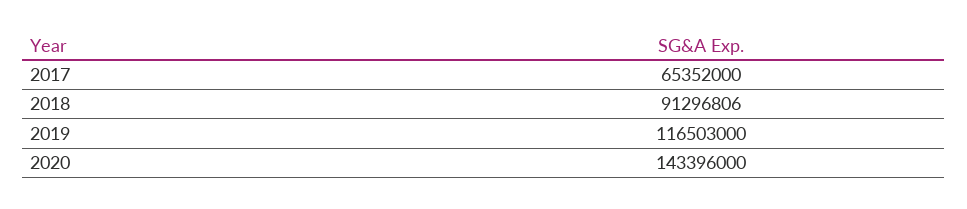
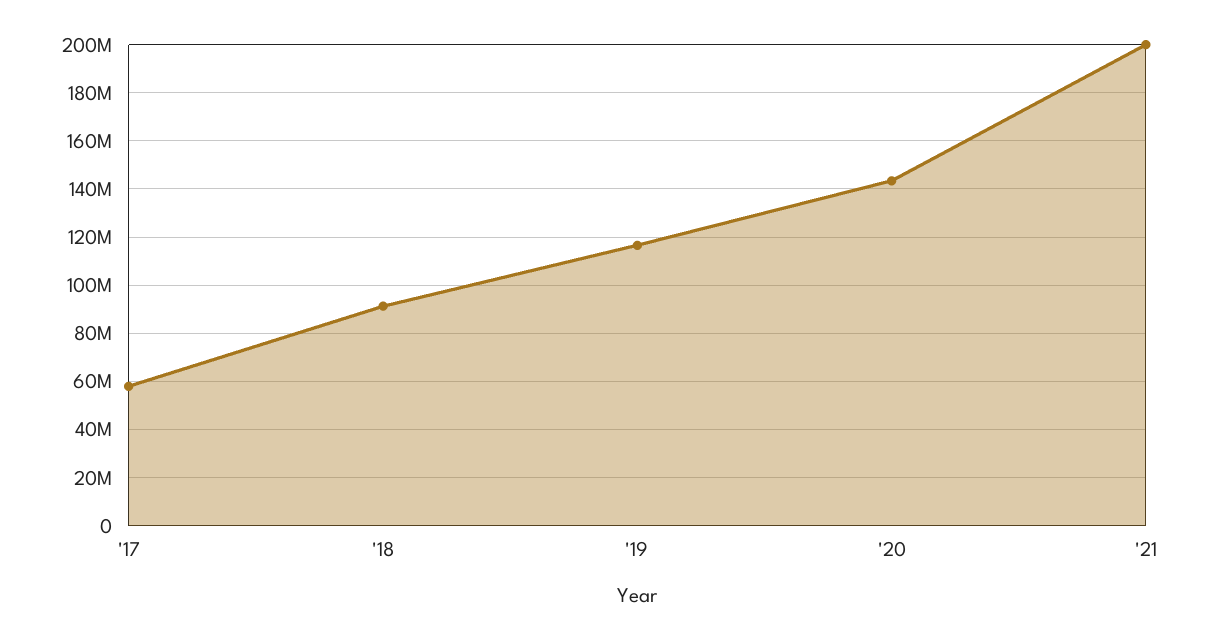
2017: 65352000 -> 57500000
'21: none -> 200000000

